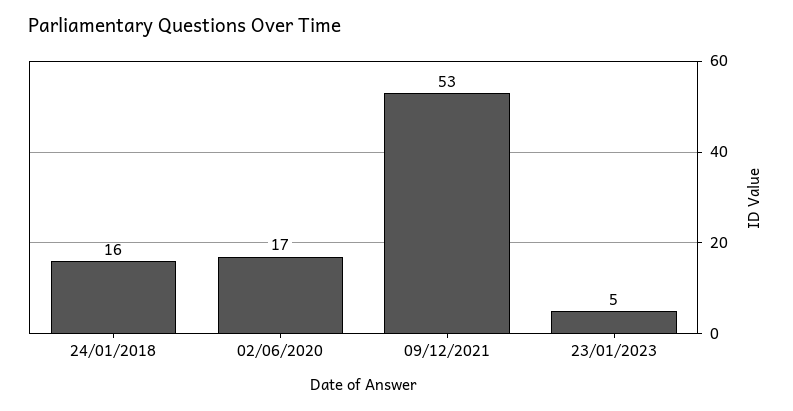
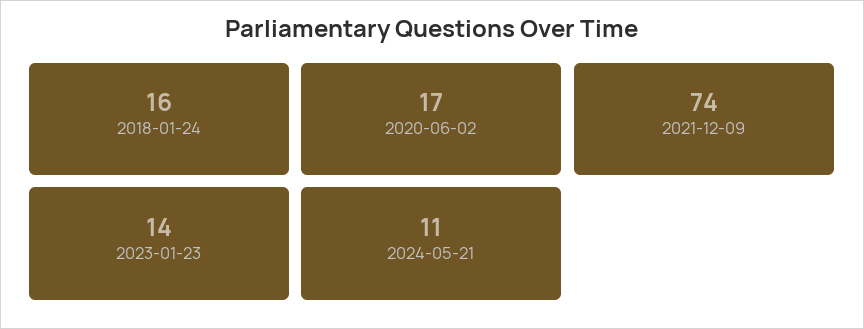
09/12/2021: 53 -> 74
23/01/2023: 5 -> 14
2024-05-21: none -> 11

